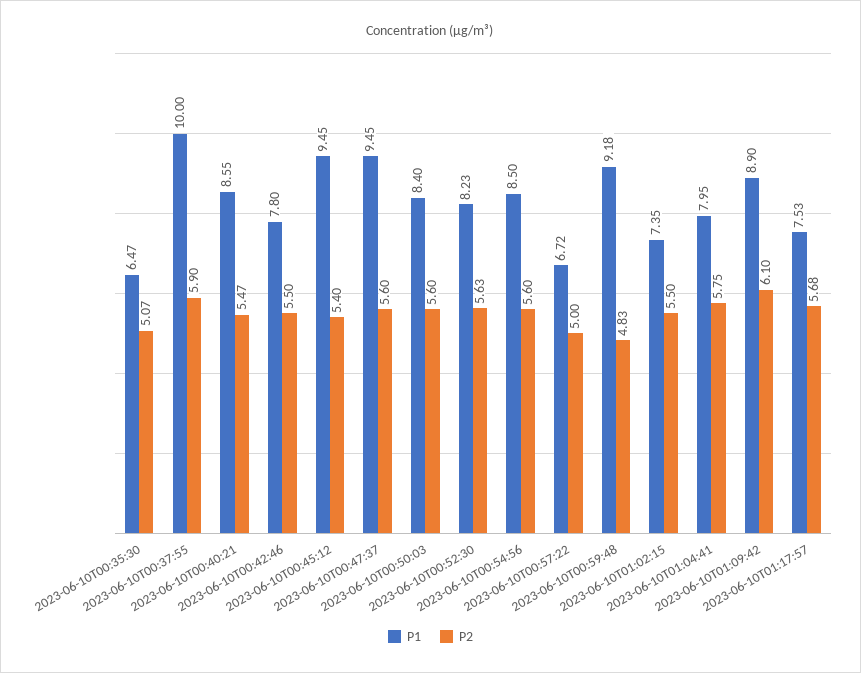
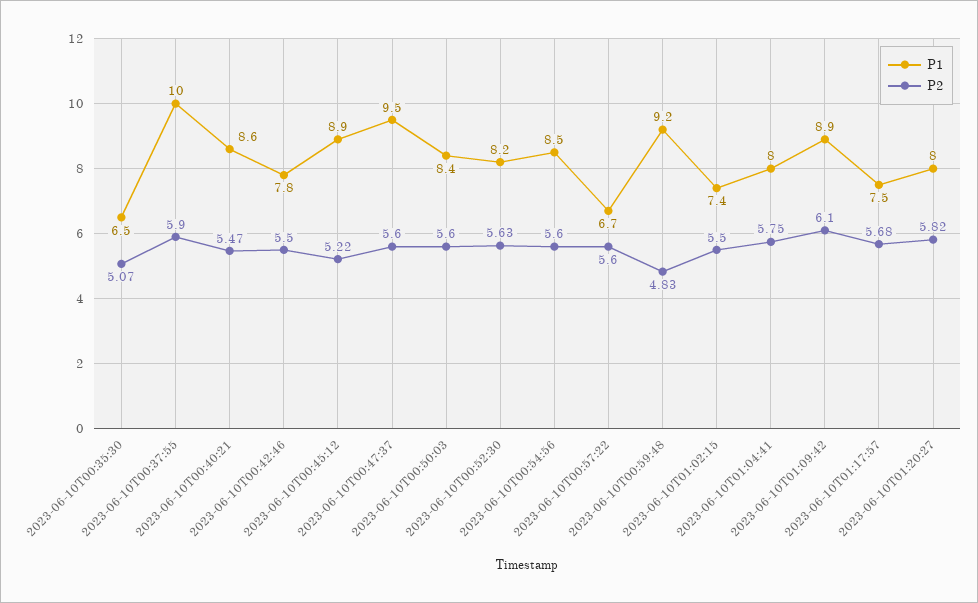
P1, 2023-06-10T00:45:12: 9.45 -> 8.9
P2, 2023-06-10T00:45:12: 5.4 -> 5.22
P2, 2023-06-10T00:57:22: 5 -> 5.6
P1, 2023-06-10T01:20:27: none -> 8
P2, 2023-06-10T01:20:27: none -> 5.82

